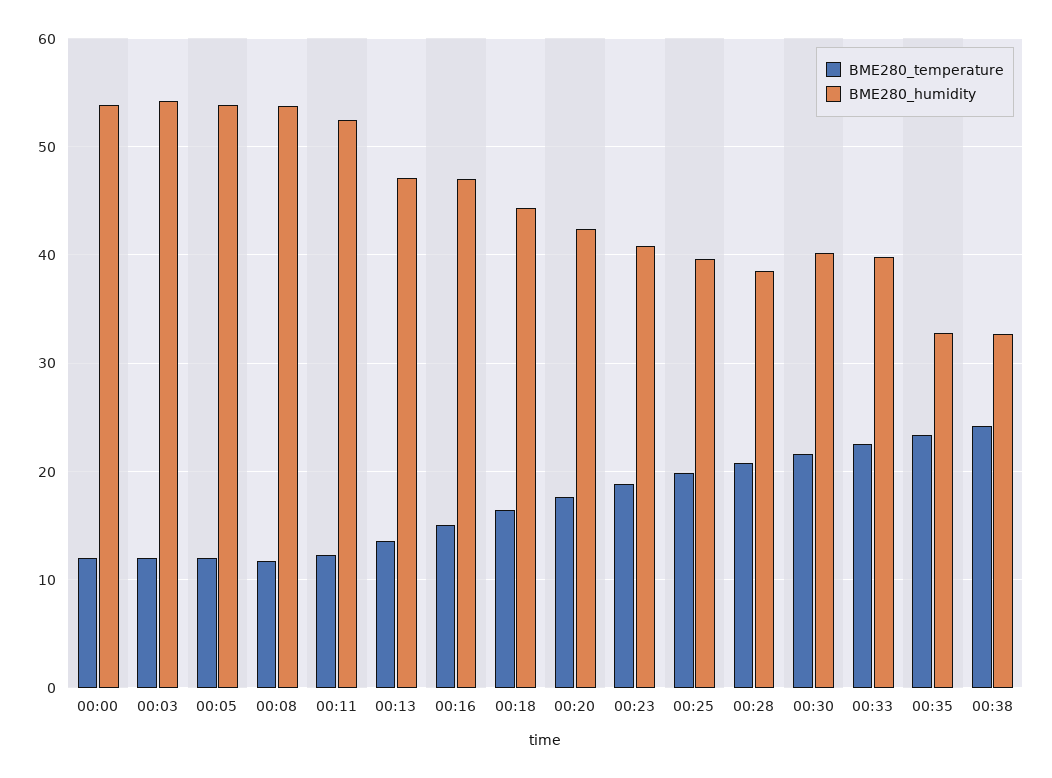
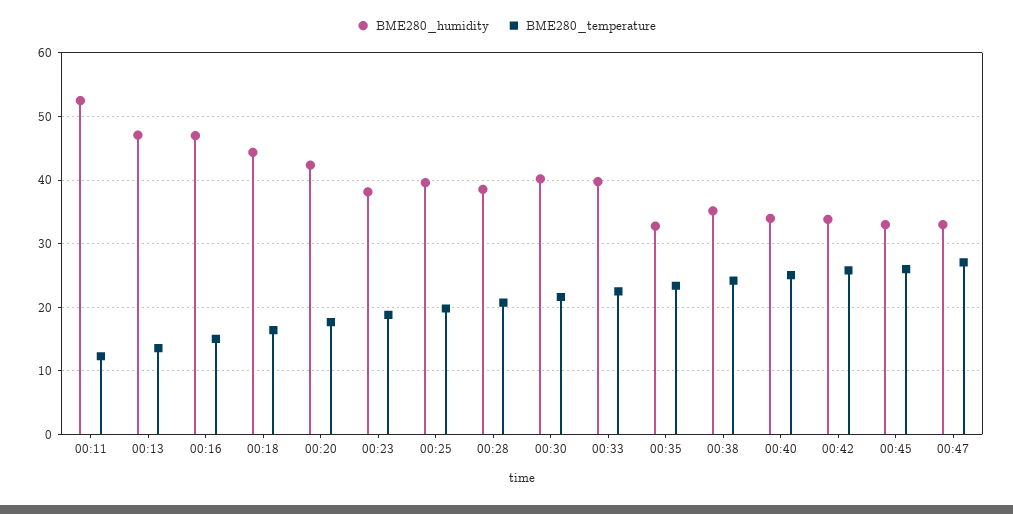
BME280_temperature, 00:00: 12 -> none
BME280_humidity, 00:00: 54 -> none
BME280_temperature, 00:03: 12 -> none
BME280_humidity, 00:03: 54 -> none
BME280_temperature, 00:05: 12 -> none
BME280_humidity, 00:05: 54 -> none
BME280_temperature, 00:08: 12 -> none
BME280_humidity, 00:08: 54 -> none
BME280_humidity, 00:23: 41 -> 38
BME280_humidity, 00:38: 33 -> 35
BME280_humidity, 00:40: none -> 34
BME280_temperature, 00:40: none -> 25
BME280_humidity, 00:42: none -> 34
BME280_temperature, 00:42: none -> 26
BME280_humidity, 00:45: none -> 33
BME280_temperature, 00:45: none -> 26
BME280_humidity, 00:47: none -> 33
BME280_temperature, 00:47: none -> 27

